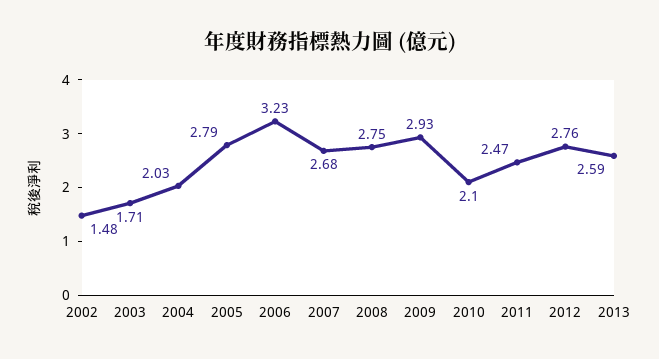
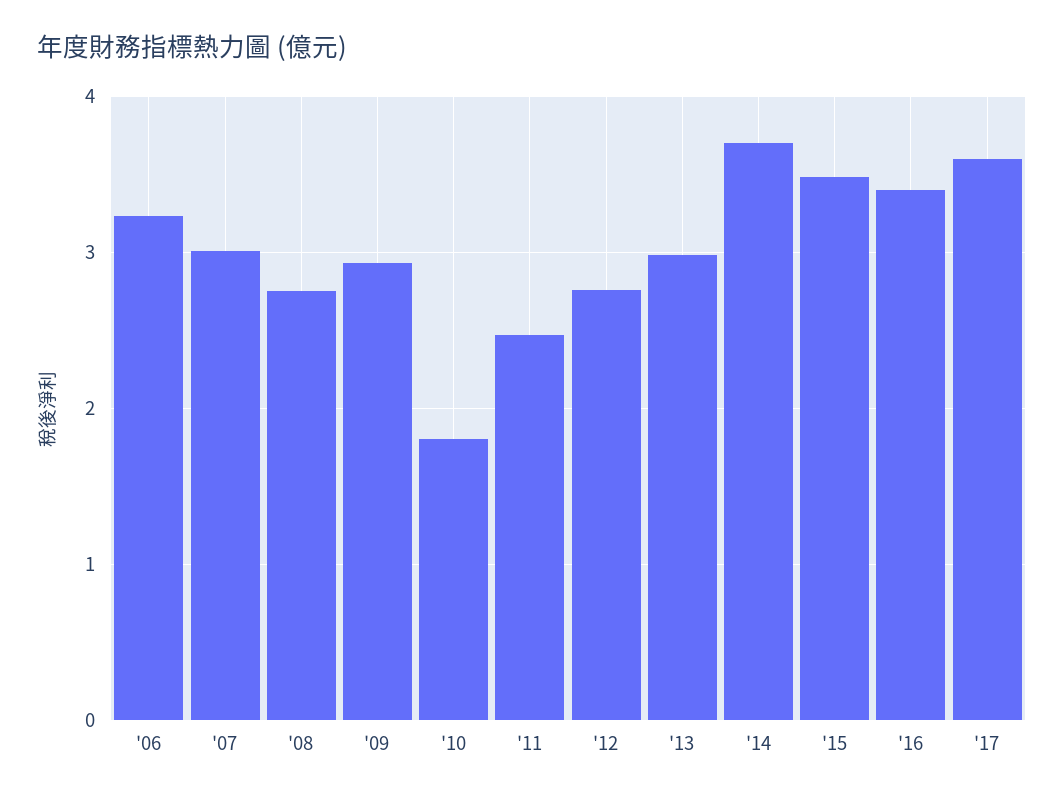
2002: 1.48 -> none
2003: 1.71 -> none
2004: 2.03 -> none
2005: 2.79 -> none
2007: 2.68 -> 3
2010: 2.1 -> 1.8
2013: 2.59 -> 3
'14: none -> 3.7
'15: none -> 3.5
'16: none -> 3.4
'17: none -> 3.6

